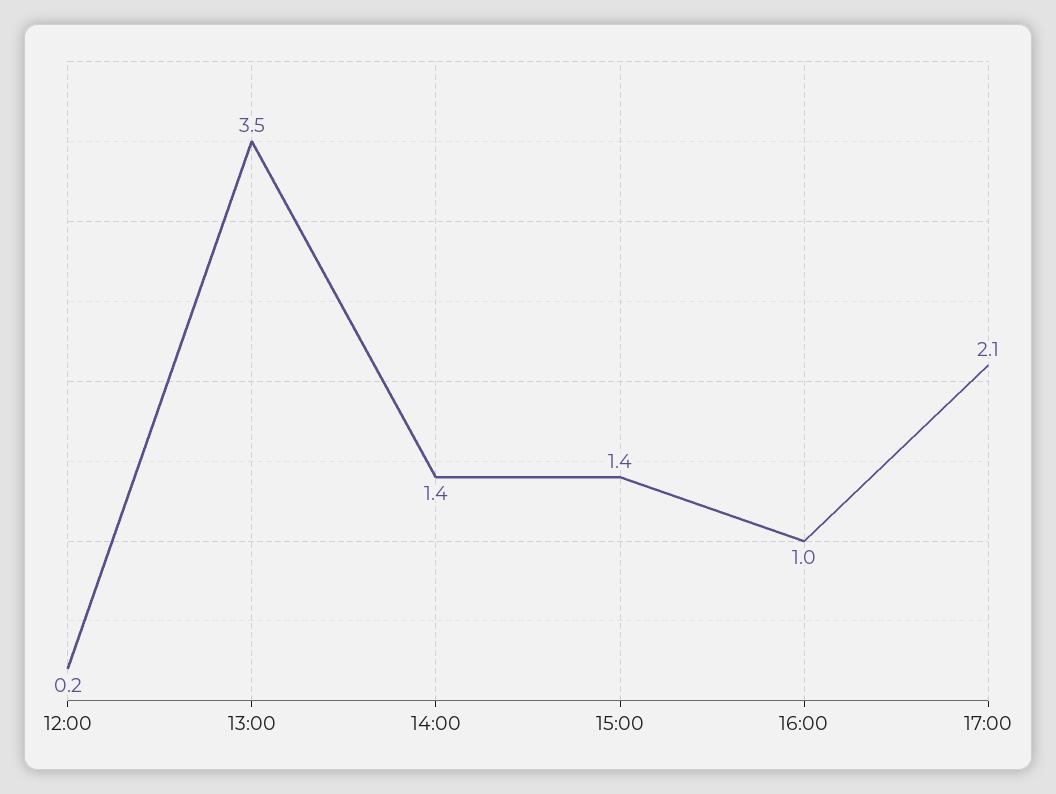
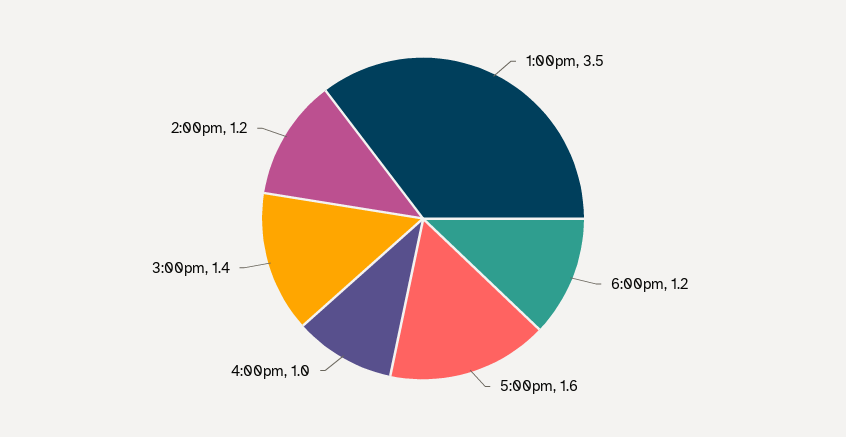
12:00: 0.2 -> none
14:00: 1.4 -> 1.2
17:00: 2.1 -> 1.6
6:00pm: none -> 1.2

